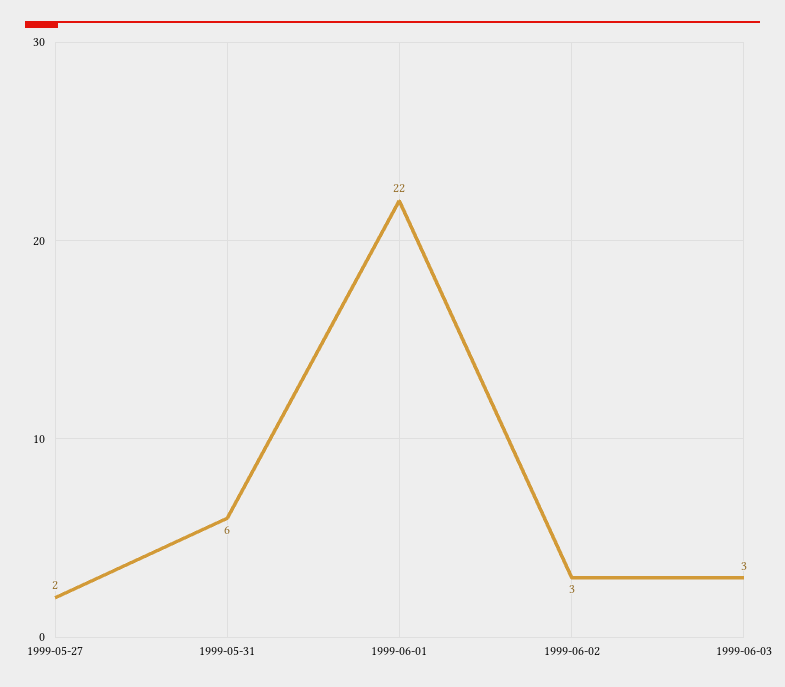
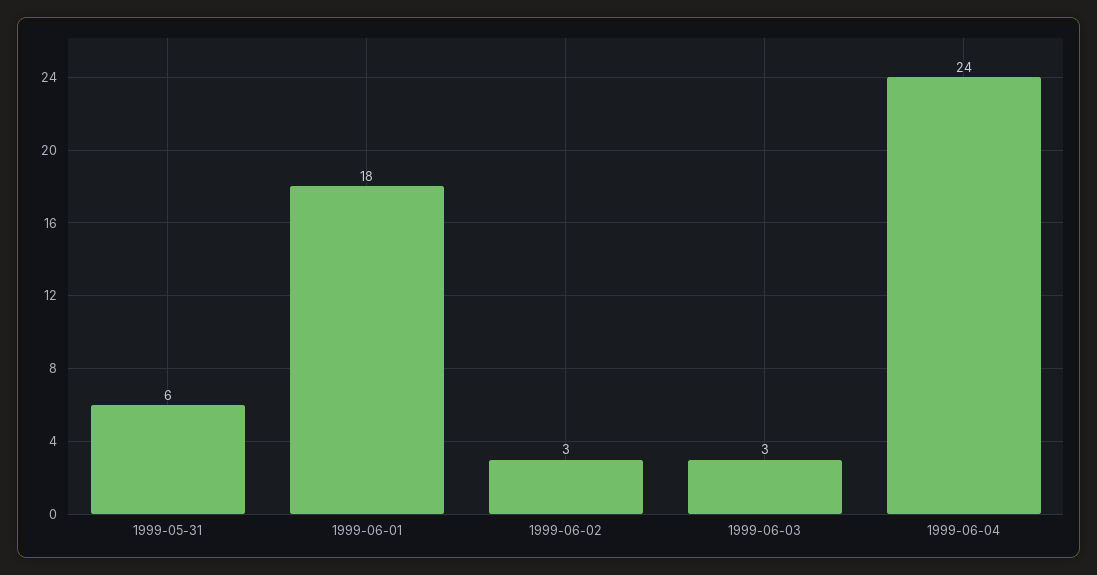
1999-05-27: 2 -> none
1999-06-01: 22 -> 18
1999-06-04: none -> 24

